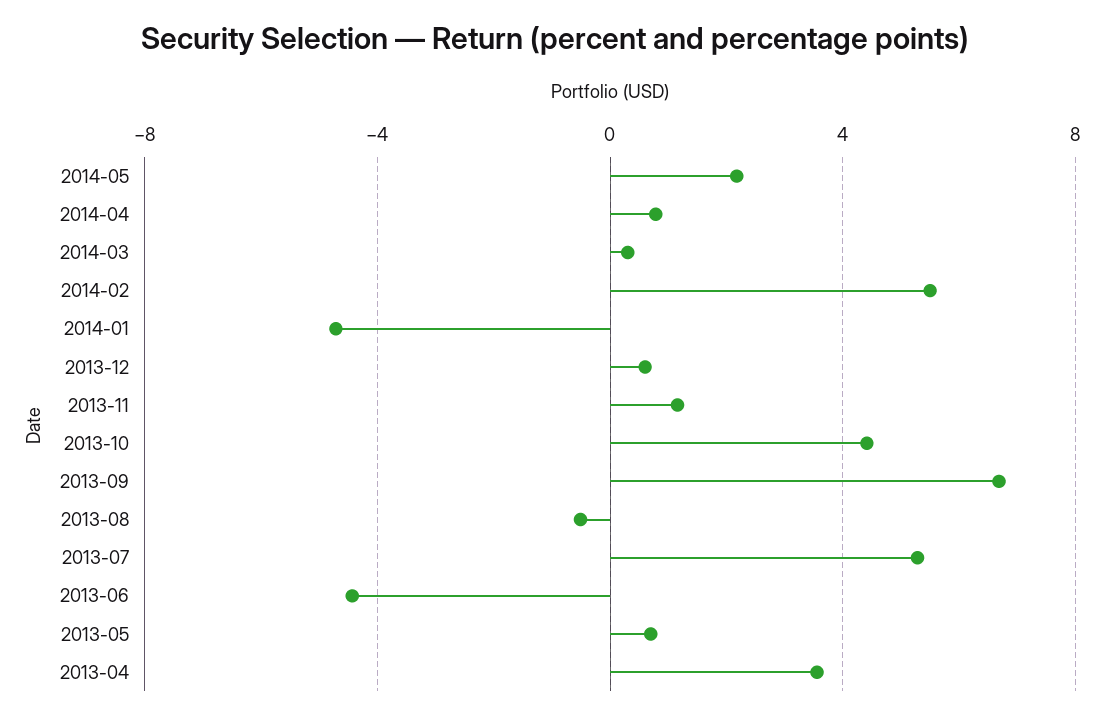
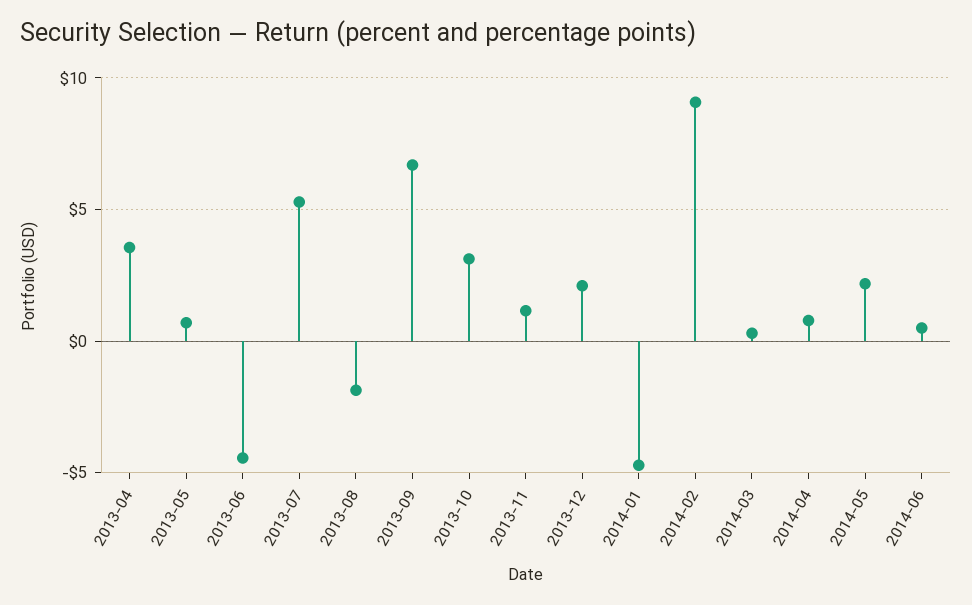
2014-02: 5.5 -> 9
2013-12: 0.5 -> 2
2013-10: 4.5 -> 3
2013-08: -0.5 -> -2
2014-06: none -> 0.5

